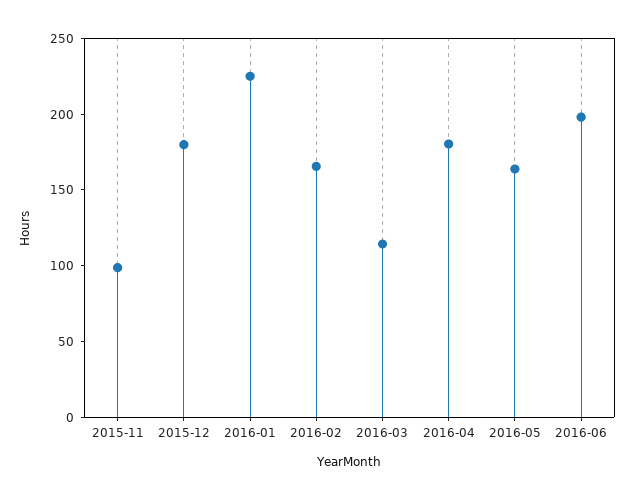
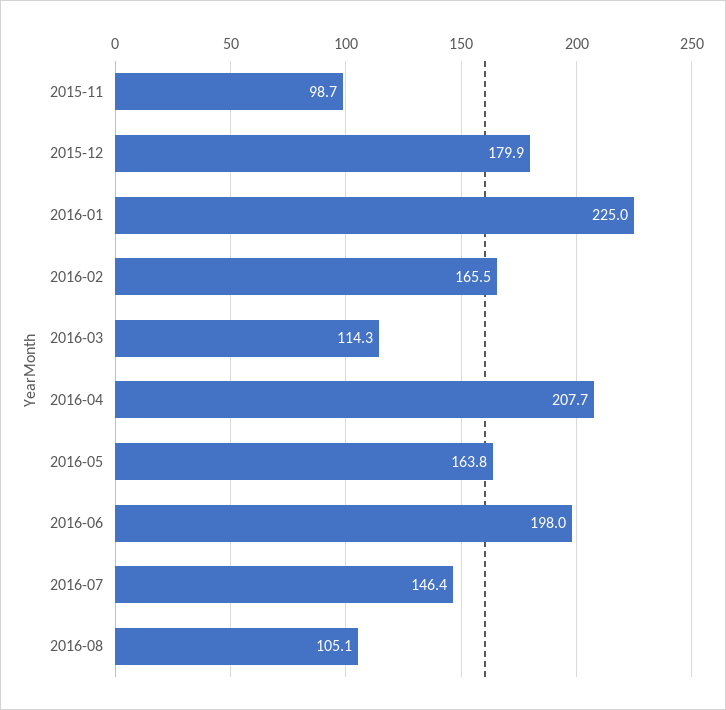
2016-04: 180 -> 207.7
2016-07: none -> 146.4
2016-08: none -> 105.1

